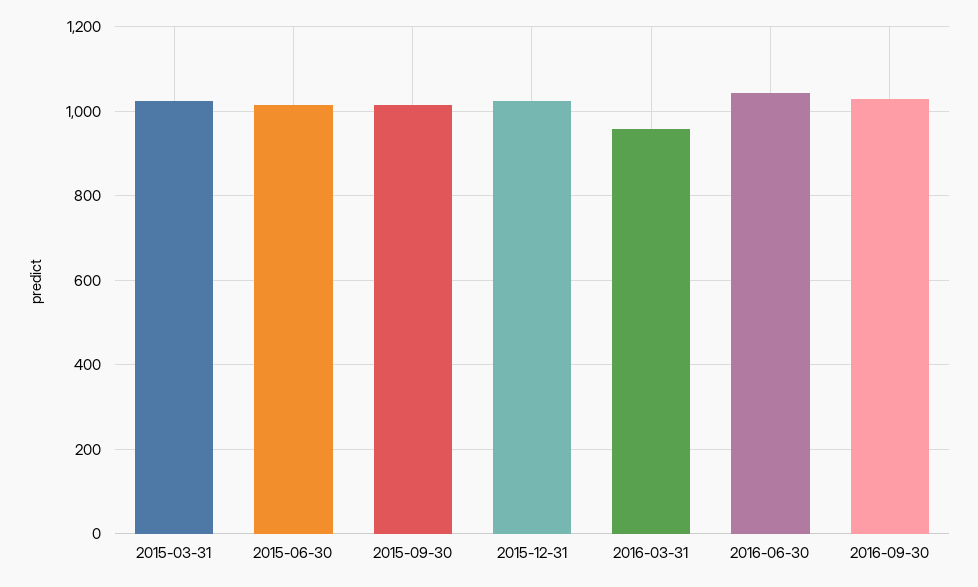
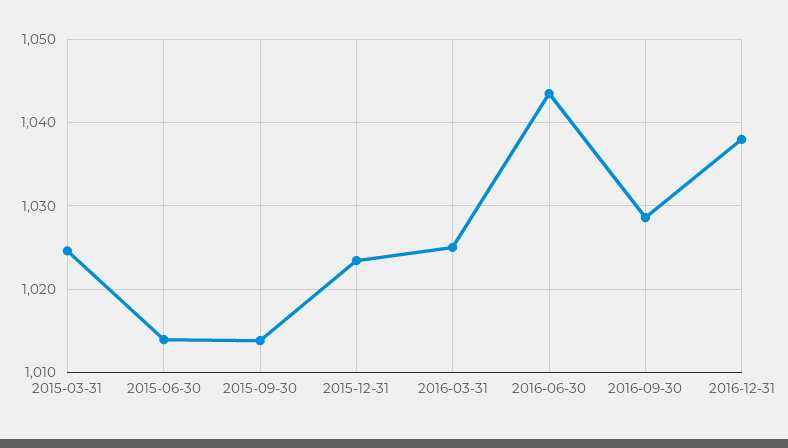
2016-03-31: 960 -> 1025
2016-12-31: none -> 1038

